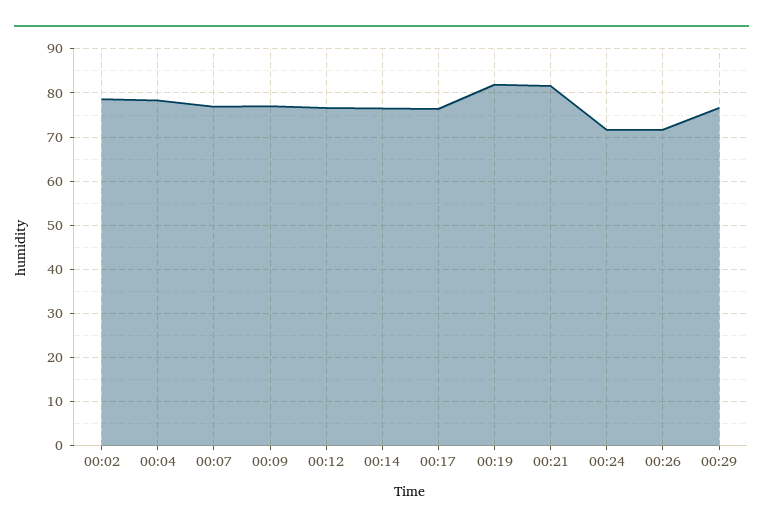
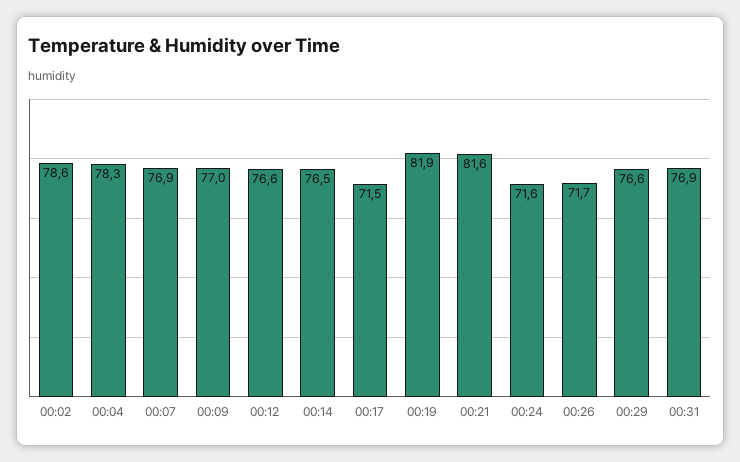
00:17: 76 -> 71.5
00:31: none -> 76.9

